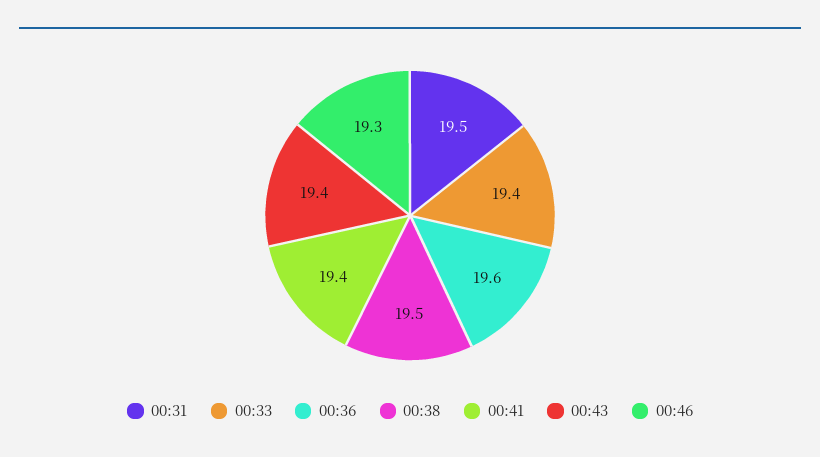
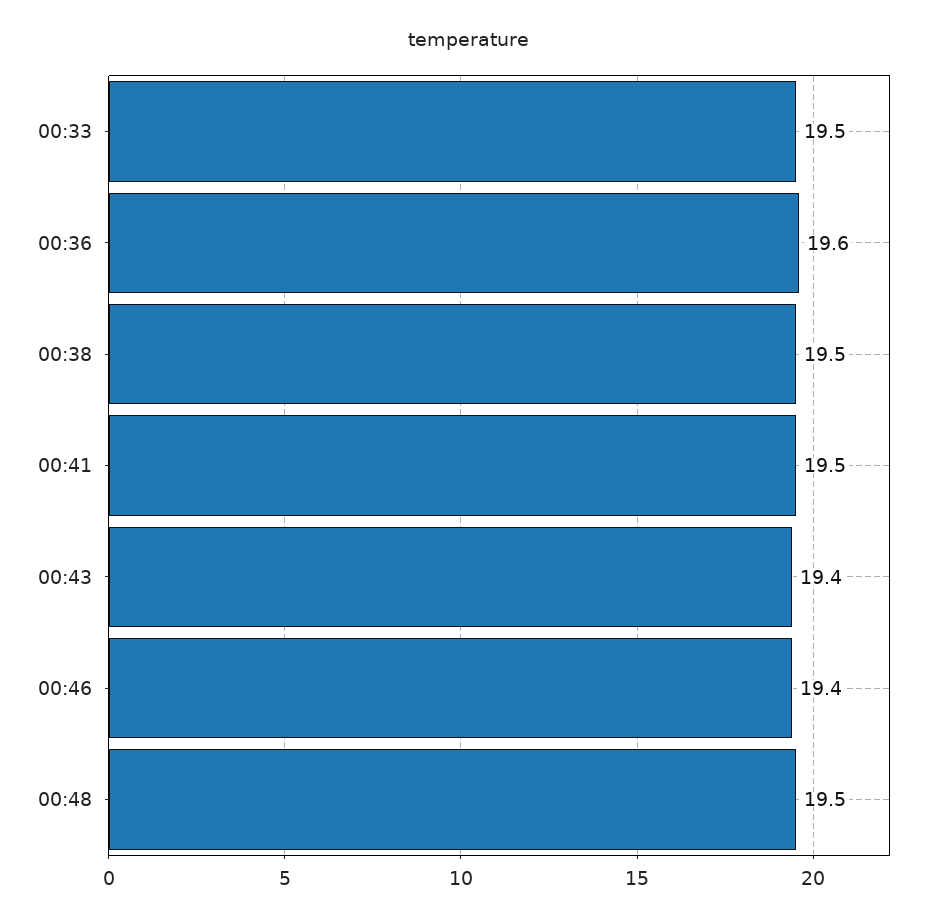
00:31: 19.5 -> none
00:33: 19.4 -> 19.5
00:41: 19.4 -> 19.5
00:46: 19.3 -> 19.4
00:48: none -> 19.5

